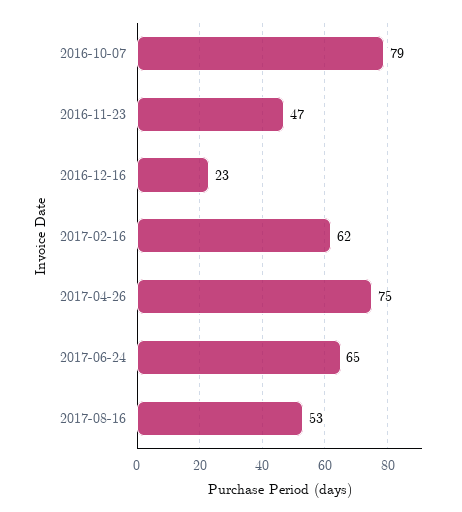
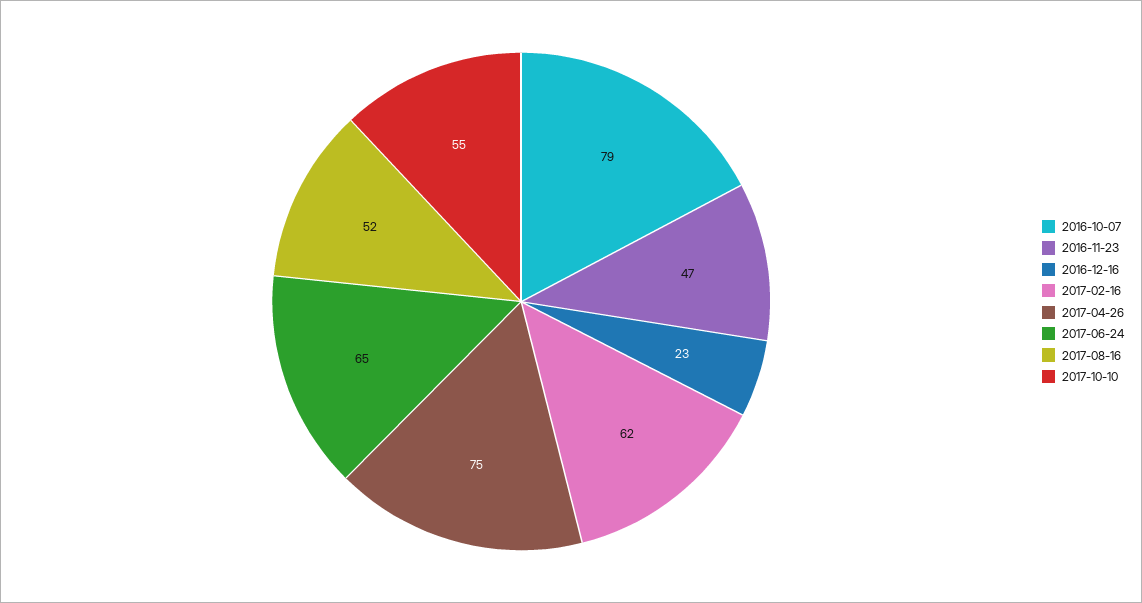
2017-08-16: 53 -> 52
2017-10-10: none -> 55

